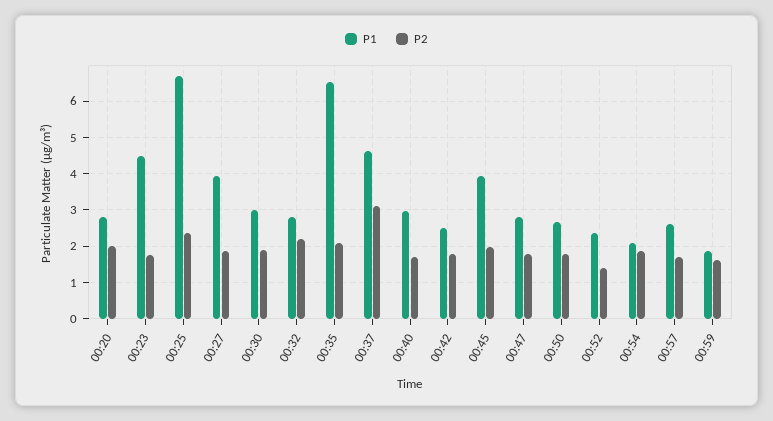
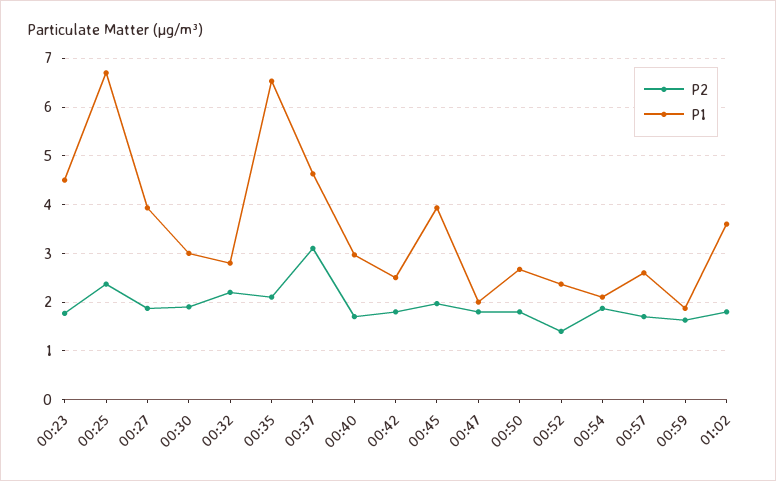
P1, 00:20: 2.8 -> none
P2, 00:20: 2 -> none
P1, 00:47: 2.8 -> 2
P2, 01:02: none -> 1.8
P1, 01:02: none -> 3.6

